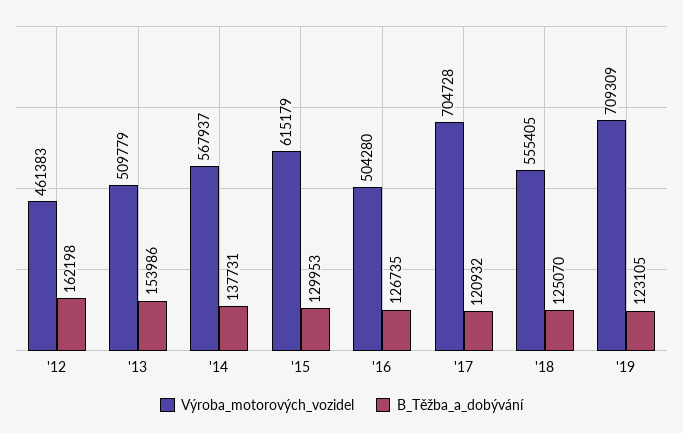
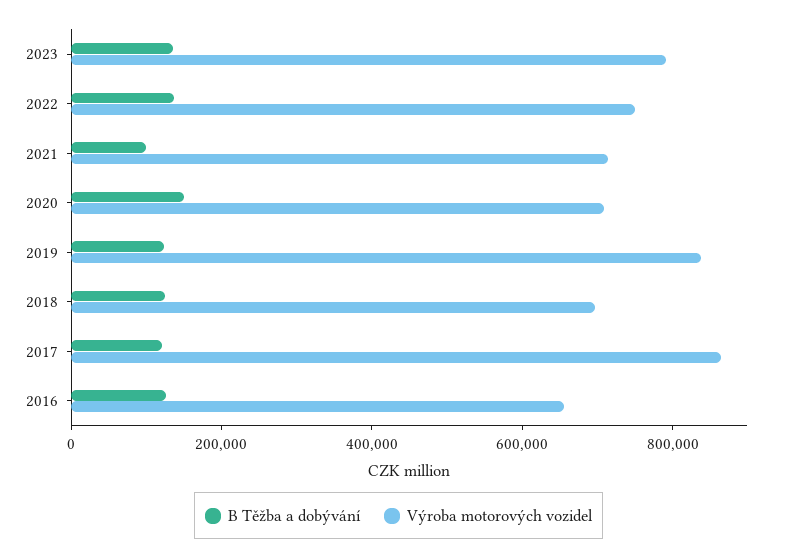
Výroba_motorových_vozidel, '12: 461383 -> none
B_Těžba_a_dobývání, '12: 162198 -> none
Výroba_motorových_vozidel, '13: 509779 -> none
B_Těžba_a_dobývání, '13: 153986 -> none
Výroba_motorových_vozidel, '14: 567937 -> none
B_Těžba_a_dobývání, '14: 137731 -> none
Výroba_motorových_vozidel, '15: 615179 -> none
B_Těžba_a_dobývání, '15: 129953 -> none
Výroba_motorových_vozidel, '16: 504280 -> 650000
Výroba_motorových_vozidel, '17: 704728 -> 850000
Výroba_motorových_vozidel, '18: 555405 -> 700000
Výroba_motorových_vozidel, '19: 709309 -> 850000
B_Těžba_a_dobývání, 2023: none -> 150000
Výroba_motorových_vozidel, 2023: none -> 800000
B_Těžba_a_dobývání, 2022: none -> 150000
Výroba_motorových_vozidel, 2022: none -> 750000
B_Těžba_a_dobývání, 2021: none -> 100000
Výroba_motorových_vozidel, 2021: none -> 700000
B_Těžba_a_dobývání, 2020: none -> 150000
Výroba_motorových_vozidel, 2020: none -> 700000

